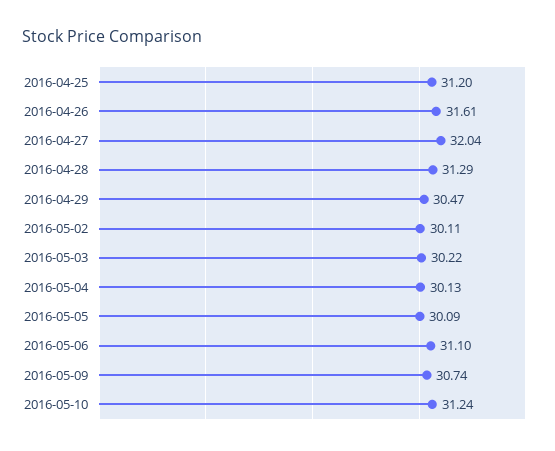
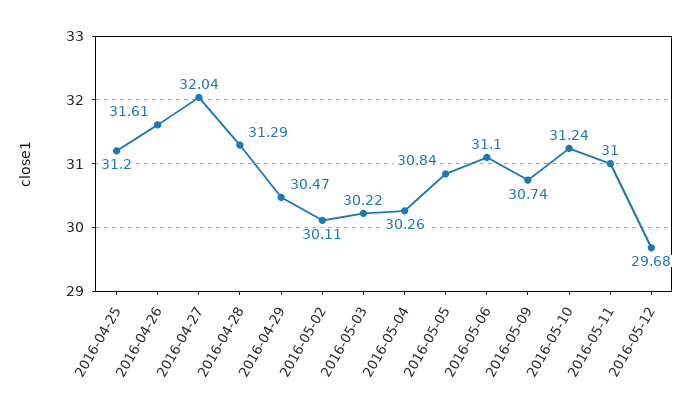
2016-05-04: 30.13 -> 30.26
2016-05-05: 30.09 -> 30.84
2016-05-11: none -> 31
2016-05-12: none -> 29.68

